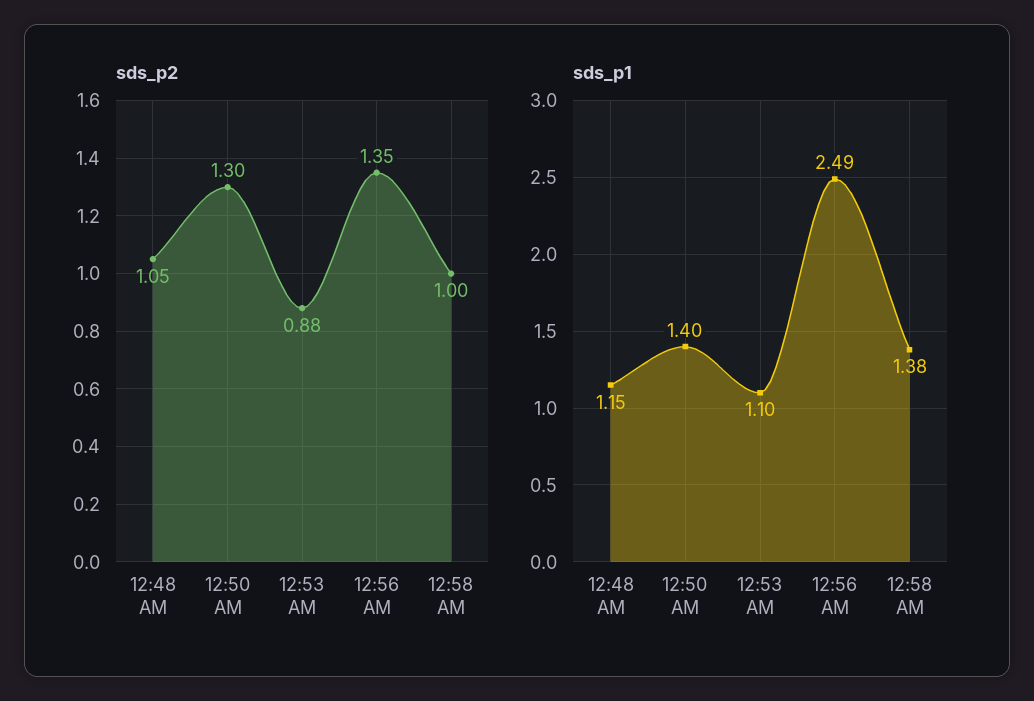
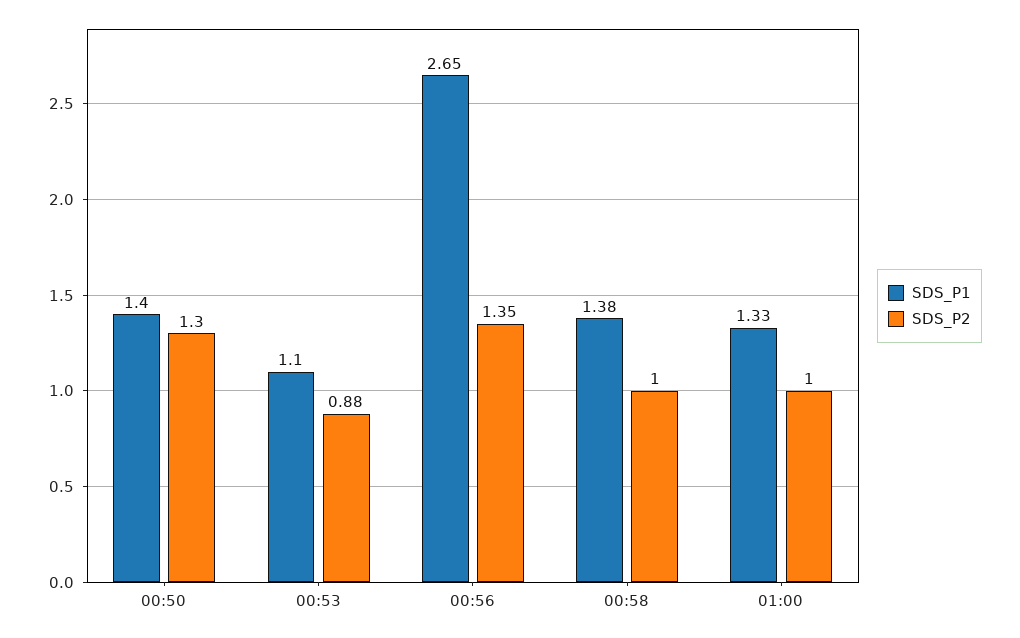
sds_p2, 12:48 AM: 1.05 -> none
sds_p1, 12:48 AM: 1.15 -> none
sds_p1, 12:56 AM: 2.49 -> 2.65
sds_p1, 01:00: none -> 1.33
sds_p2, 01:00: none -> 1

